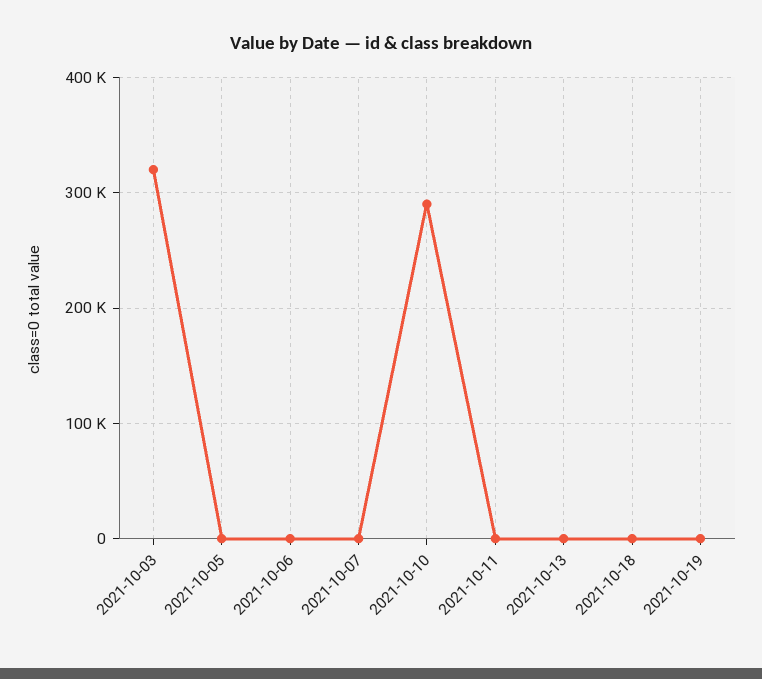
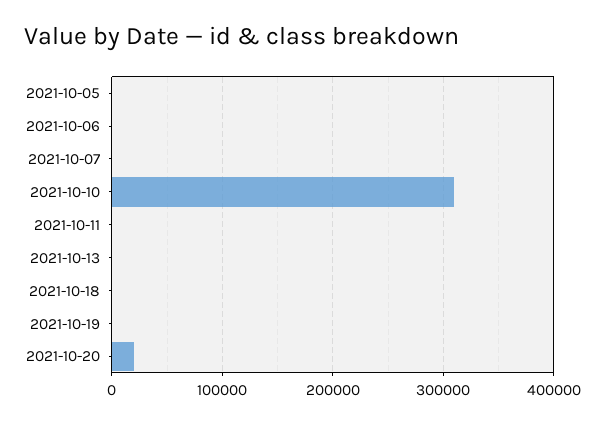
2021-10-03: 320000 -> none
2021-10-10: 290000 -> 310000
2021-10-20: none -> 20000

